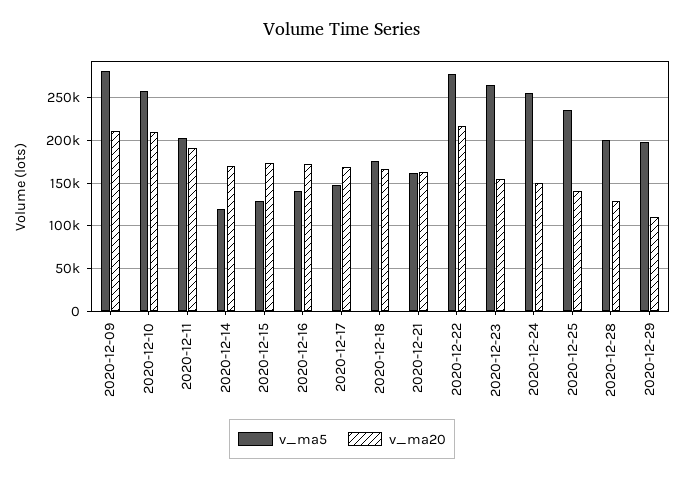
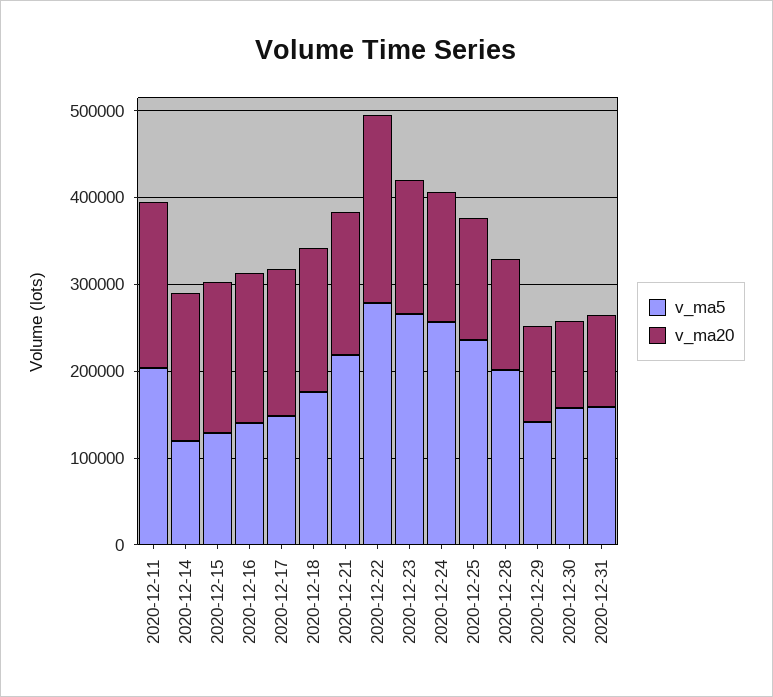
v_ma5, 2020-12-09: 280000 -> none
v_ma20, 2020-12-09: 210000 -> none
v_ma5, 2020-12-10: 260000 -> none
v_ma20, 2020-12-10: 210000 -> none
v_ma5, 2020-12-21: 160000 -> 220000
v_ma5, 2020-12-29: 200000 -> 140000
v_ma5, 2020-12-30: none -> 160000
v_ma20, 2020-12-30: none -> 100000
v_ma5, 2020-12-31: none -> 160000
v_ma20, 2020-12-31: none -> 100000

